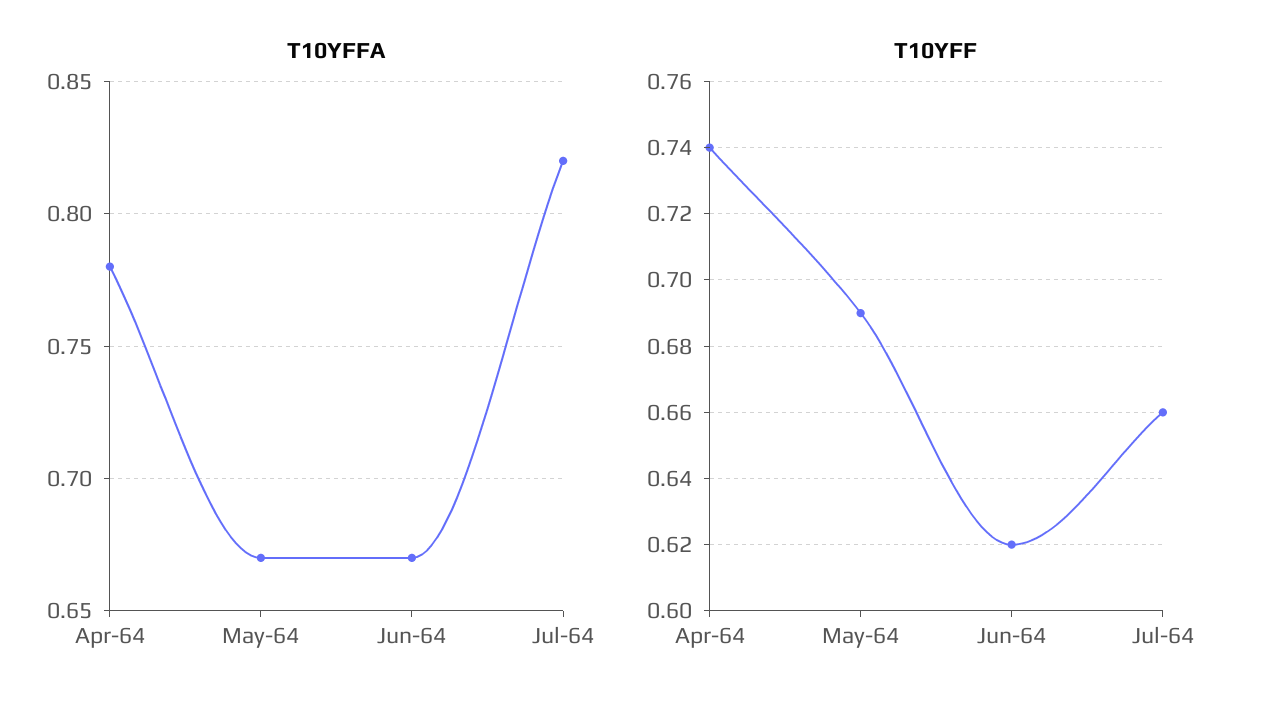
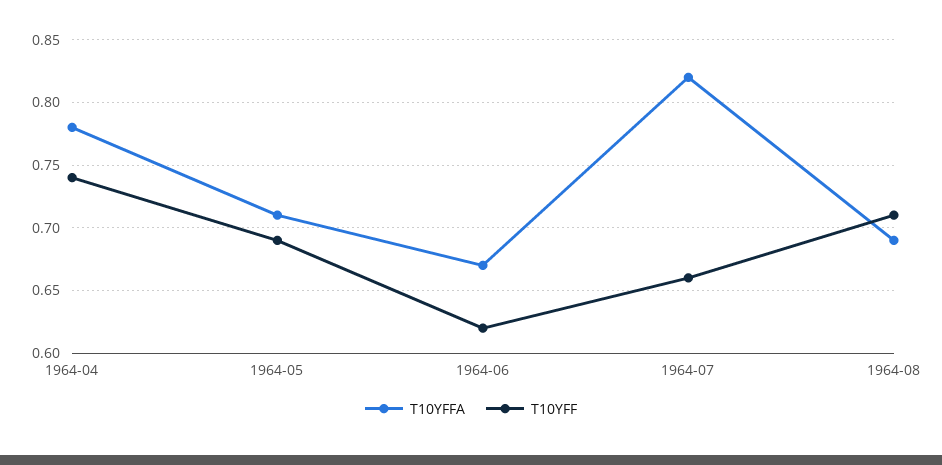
T10YFFA, May-64: 0.67 -> 0.71
T10YFFA, 1964-08: none -> 0.69
T10YFF, 1964-08: none -> 0.71

